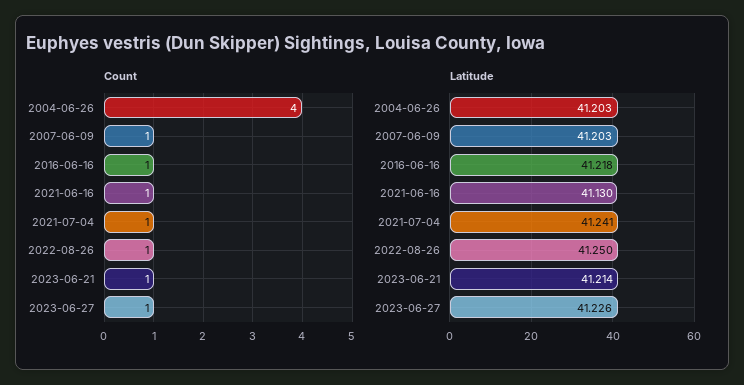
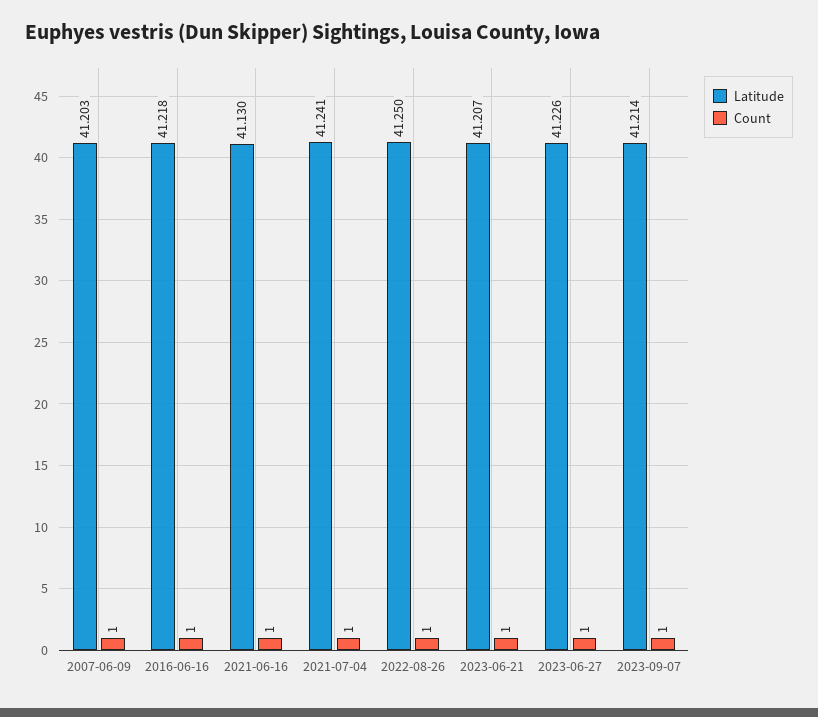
Count, 2004-06-26: 4 -> none
Latitude, 2004-06-26: 41.203 -> none
Latitude, 2023-06-21: 41.214 -> 41.207
Latitude, 2023-09-07: none -> 41.214
Count, 2023-09-07: none -> 1

